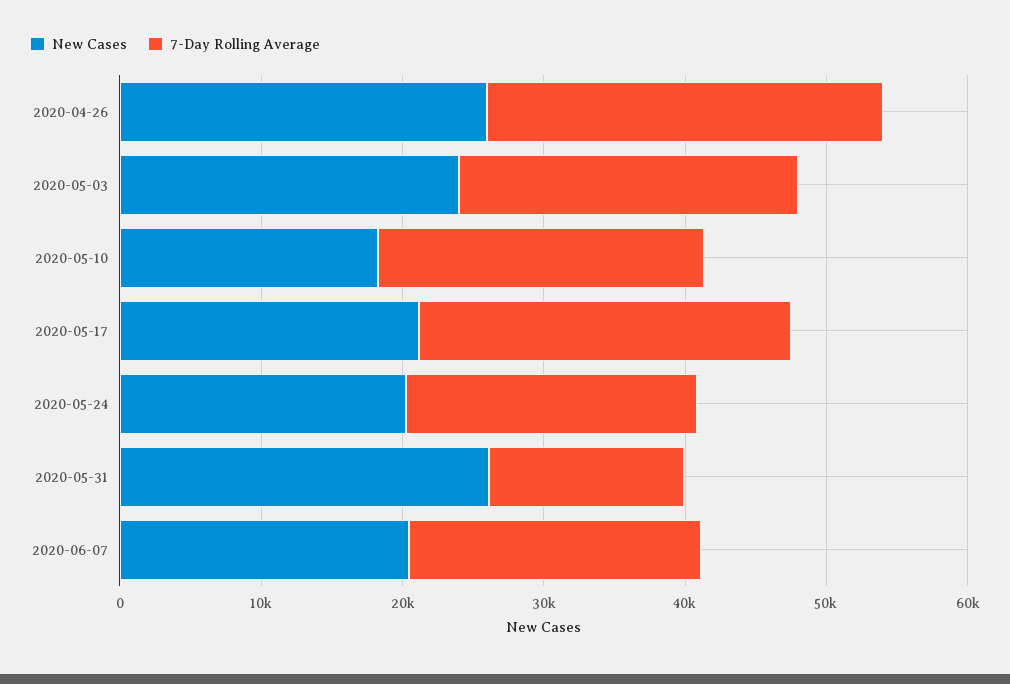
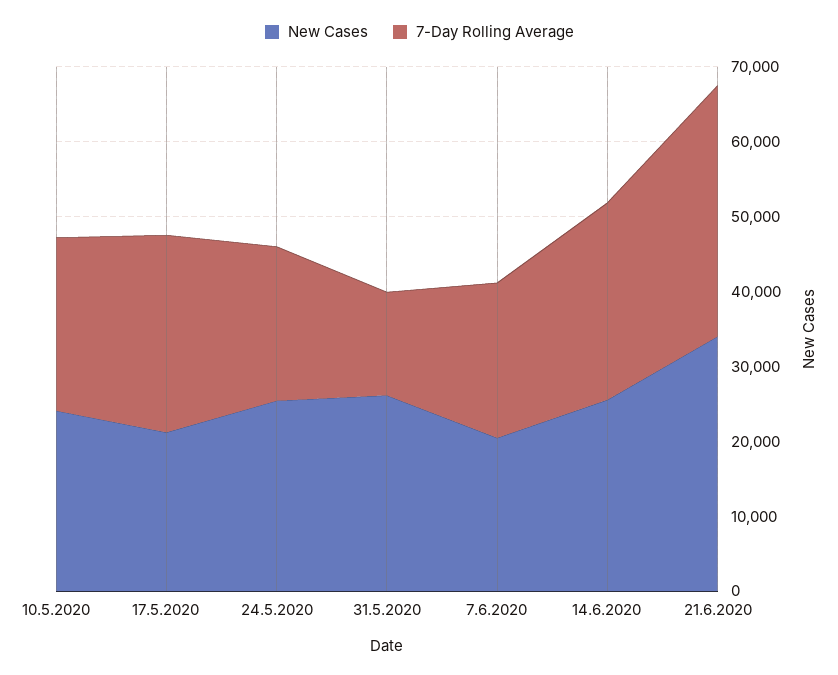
New Cases, 2020-04-26: 26000 -> none
7-Day Rolling Average, 2020-04-26: 28000 -> none
New Cases, 2020-05-03: 24000 -> none
7-Day Rolling Average, 2020-05-03: 24000 -> none
New Cases, 2020-05-10: 18000 -> 24000
New Cases, 2020-05-24: 20000 -> 26000
New Cases, 14.6.2020: none -> 26000
7-Day Rolling Average, 14.6.2020: none -> 26000
New Cases, 21.6.2020: none -> 34000
7-Day Rolling Average, 21.6.2020: none -> 34000

